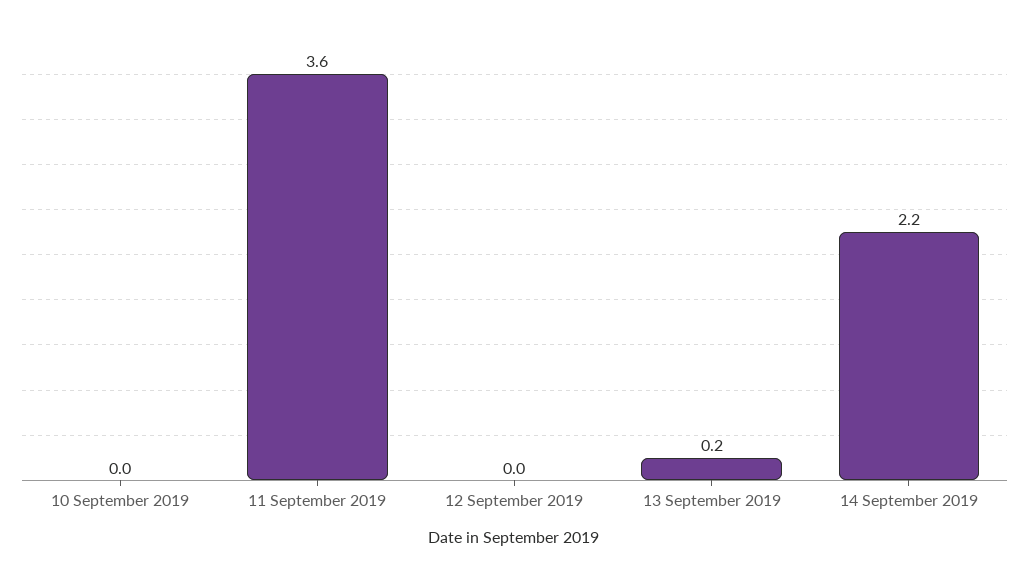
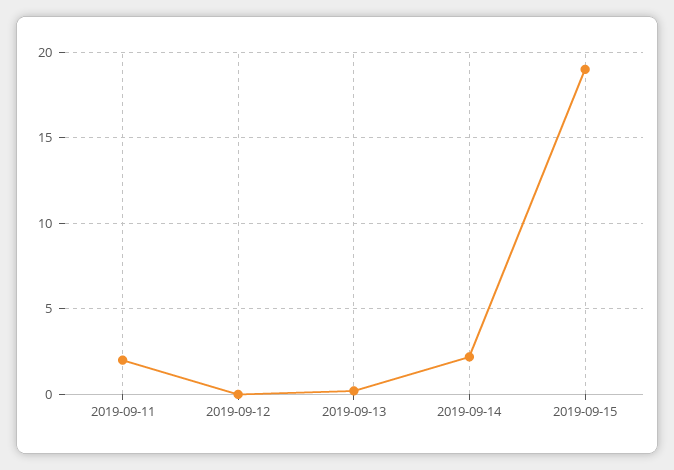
10 September 2019: 0 -> none
11 September 2019: 3.6 -> 2
2019-09-15: none -> 19

